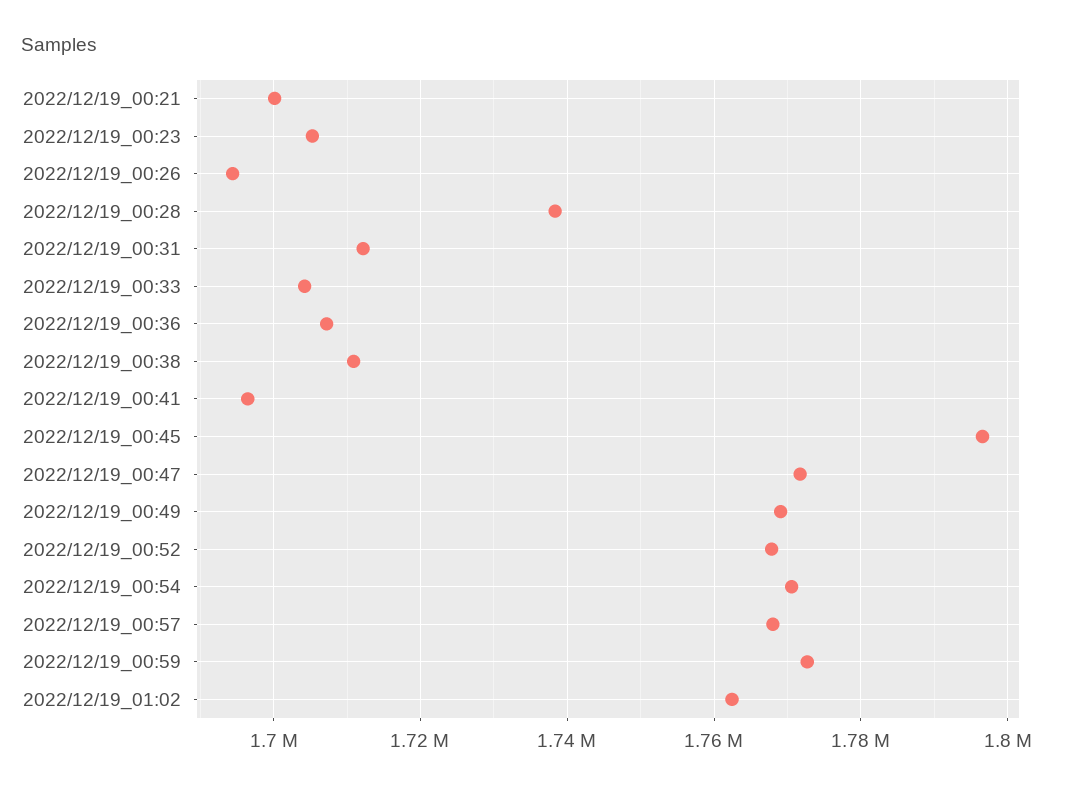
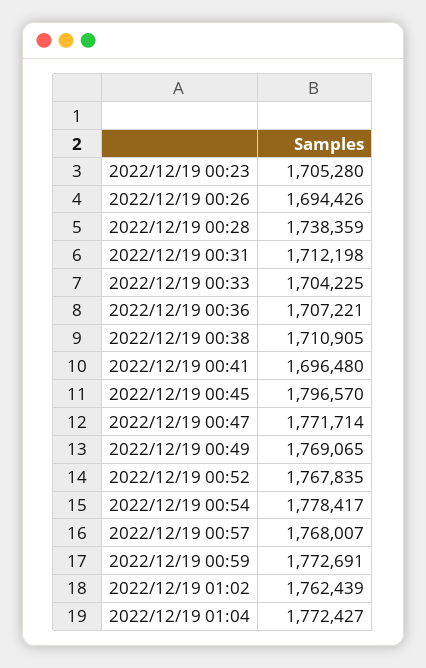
2022/12/19_00:21: 1700000 -> none
2022/12/19_00:54: 1770000 -> 1778417
2022/12/19 01:04: none -> 1772427

